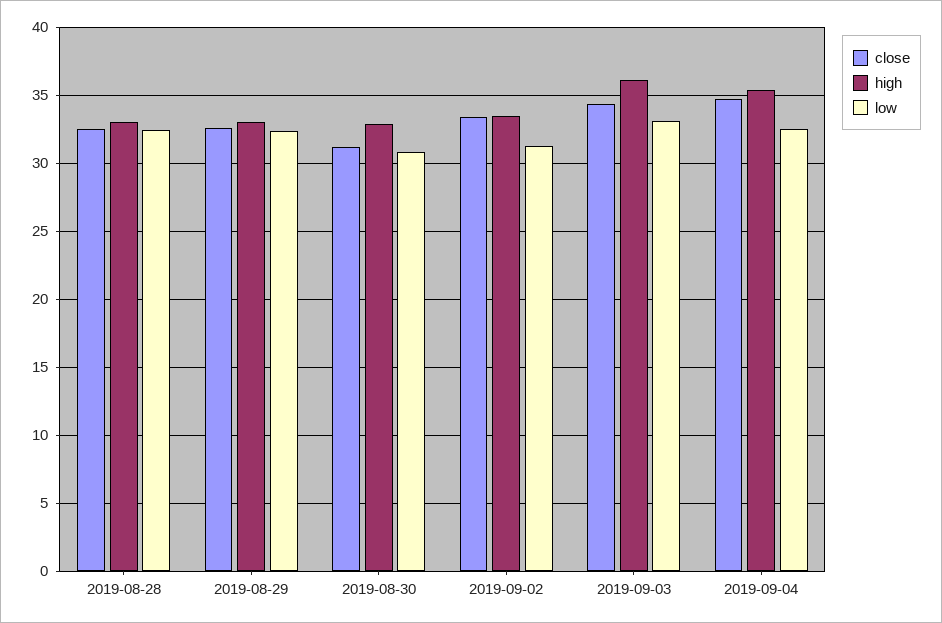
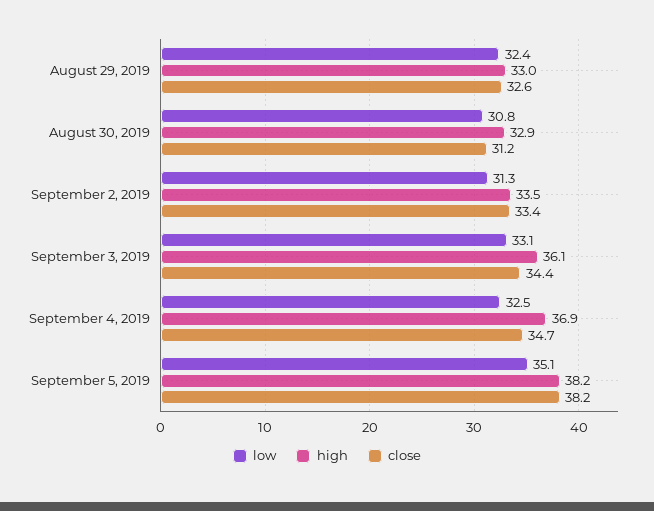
close, 2019-08-28: 32.5 -> none
high, 2019-08-28: 33 -> none
low, 2019-08-28: 32.5 -> none
high, 2019-09-04: 35.5 -> 36.9
low, September 5, 2019: none -> 35.1
high, September 5, 2019: none -> 38.2
close, September 5, 2019: none -> 38.2

